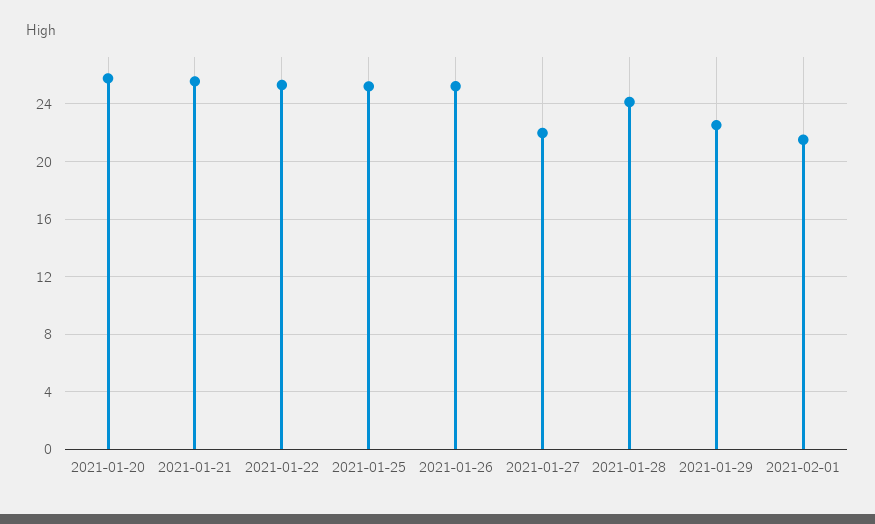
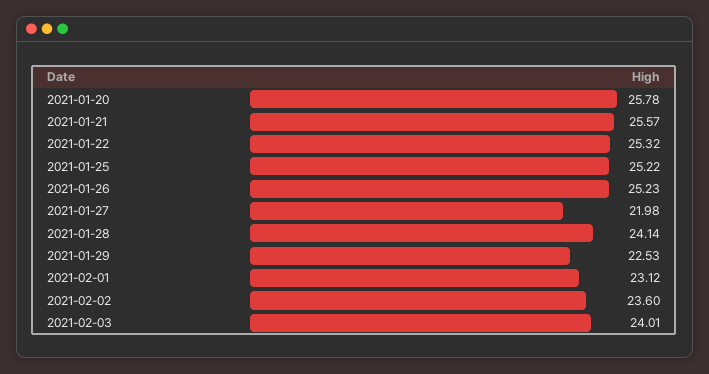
2021-02-01: 21.5 -> 23.12
2021-02-02: none -> 23.6
2021-02-03: none -> 24.01

